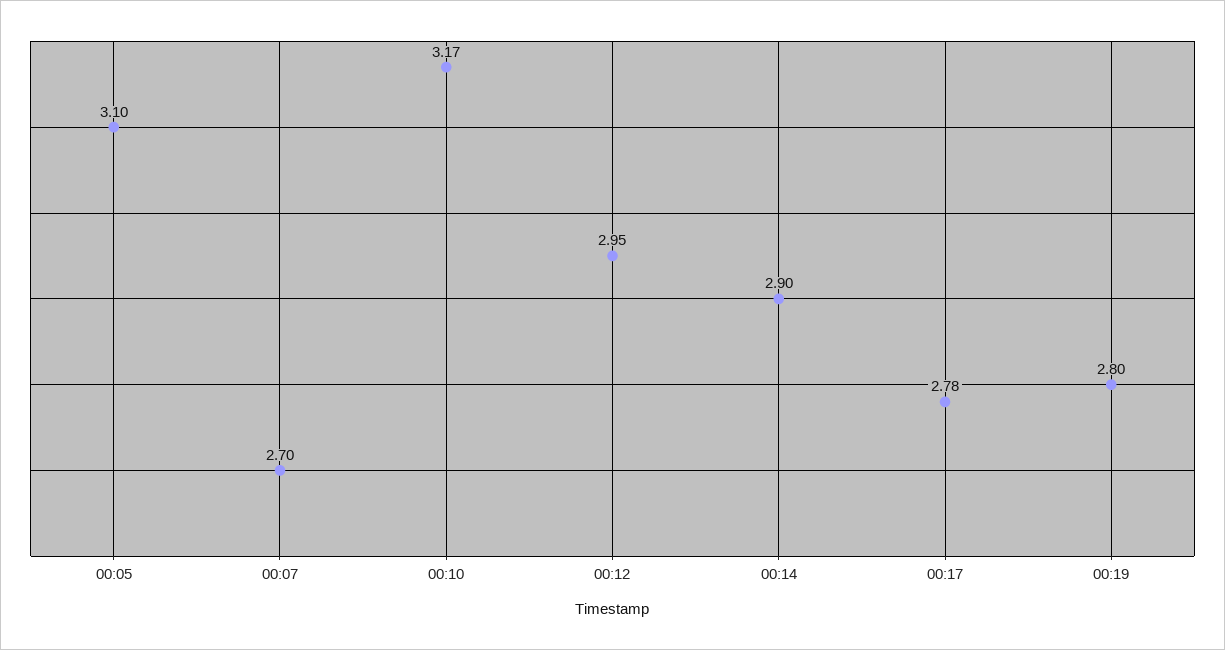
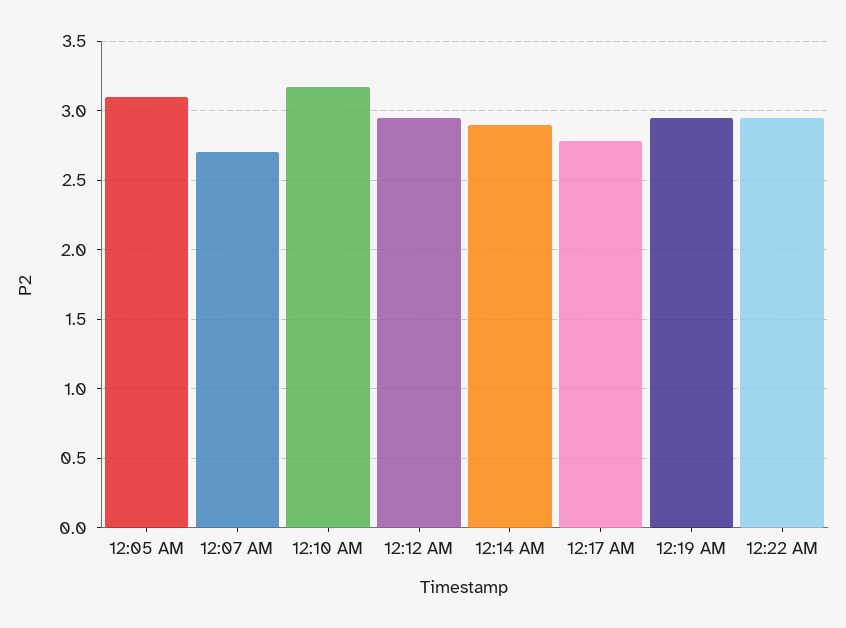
00:19: 2.8 -> 2.95
12:22 AM: none -> 2.95

